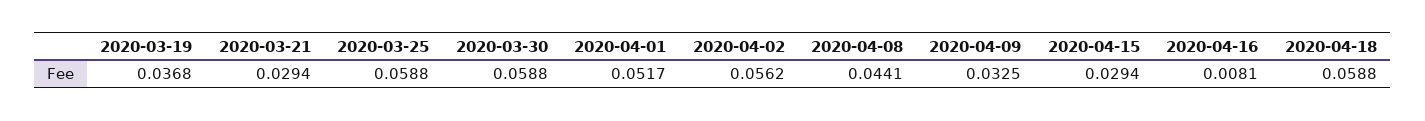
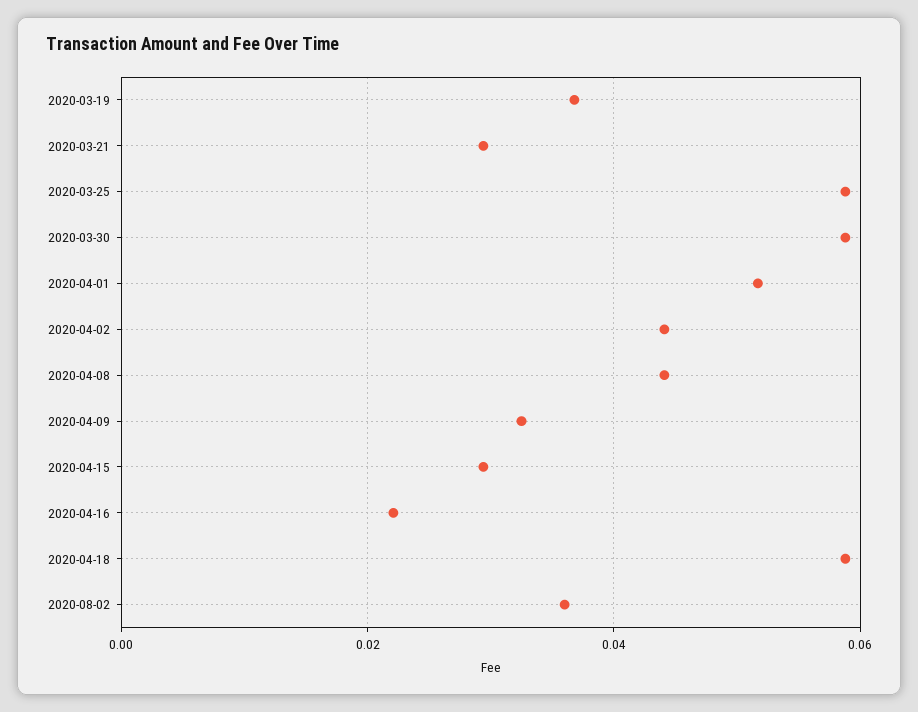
2020-04-02: 0.0562 -> 0.044
2020-04-16: 0.0081 -> 0.022
2020-08-02: none -> 0.036

